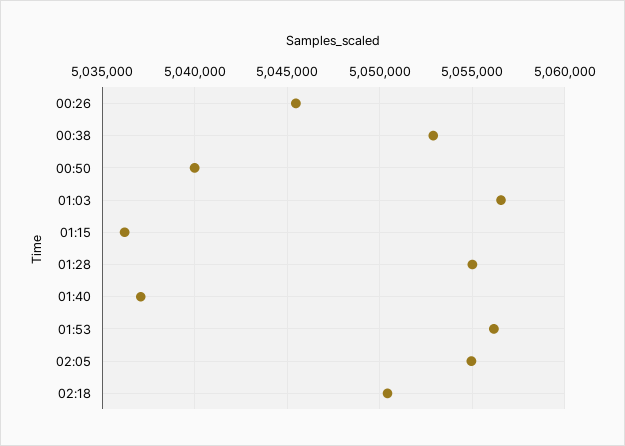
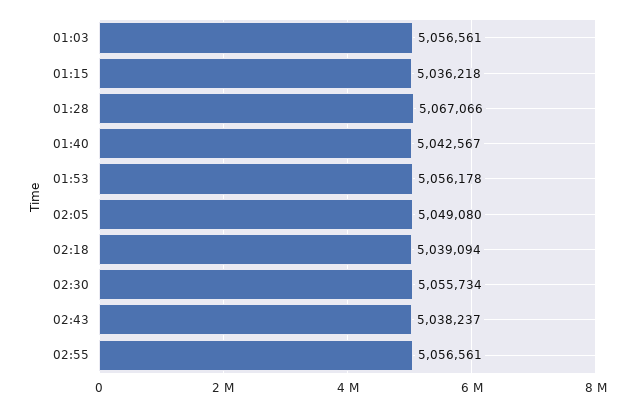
00:26: 5045500 -> none
00:38: 5053000 -> none
00:50: 5040000 -> none
01:28: 5055000 -> 5067066
01:40: 5037000 -> 5042567
02:05: 5055000 -> 5049080
02:18: 5050500 -> 5039094
02:30: none -> 5055734
02:43: none -> 5038237
02:55: none -> 5056561

